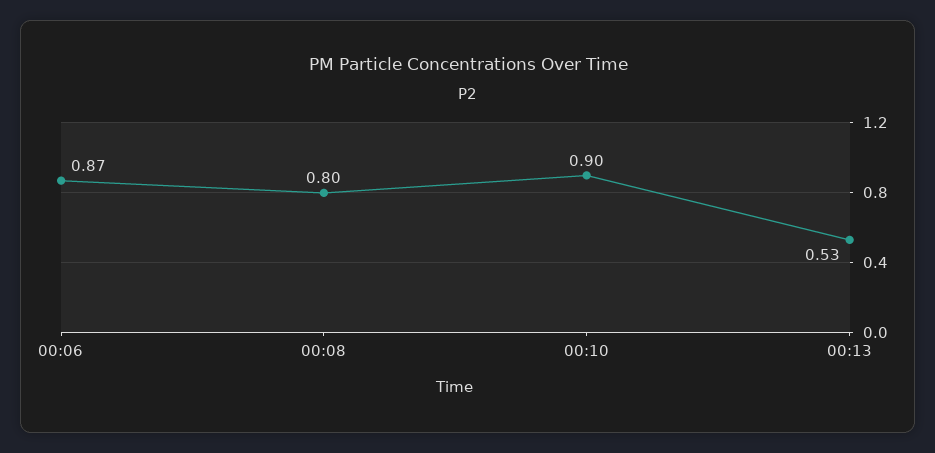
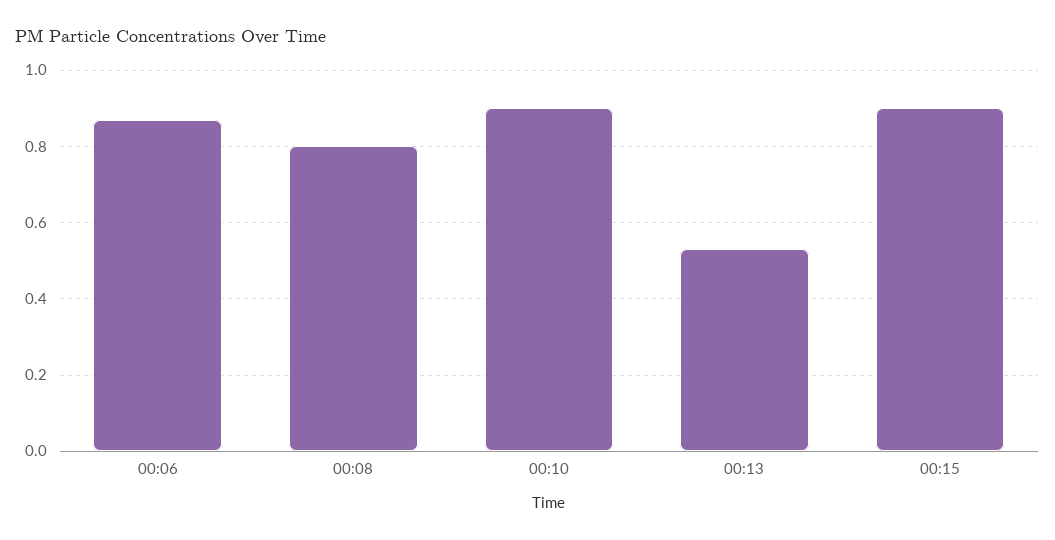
00:15: none -> 0.9

